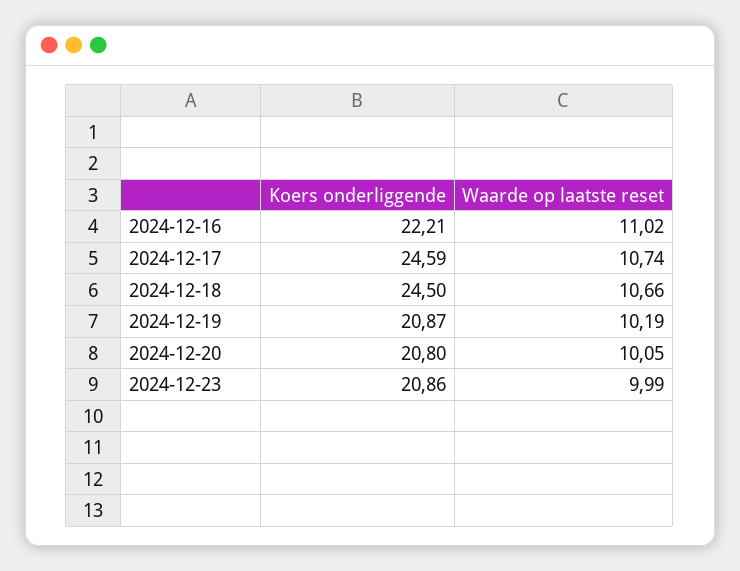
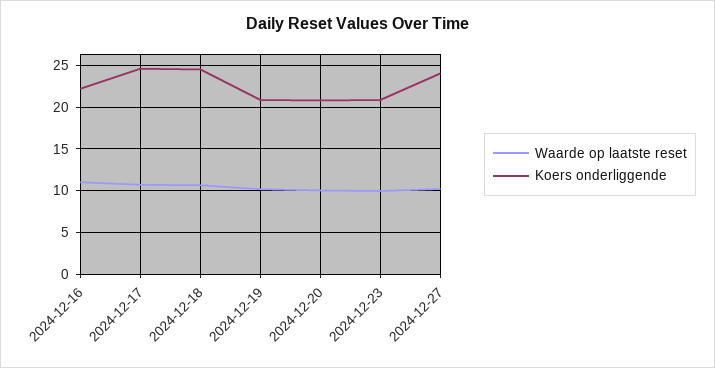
Waarde op laatste reset, 2024-12-27: none -> 10
Koers onderliggende, 2024-12-27: none -> 24

